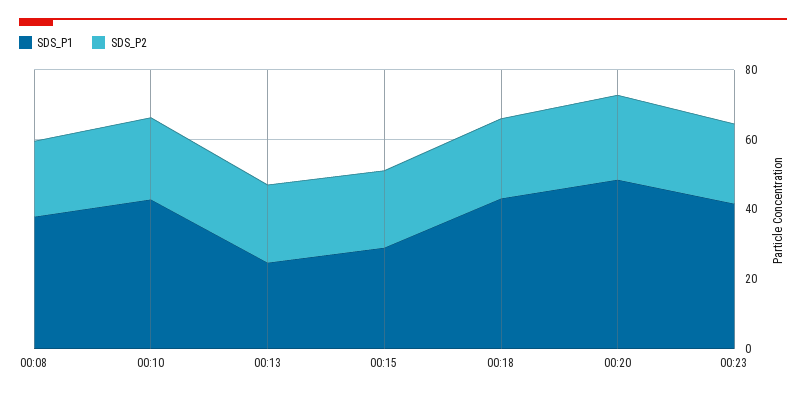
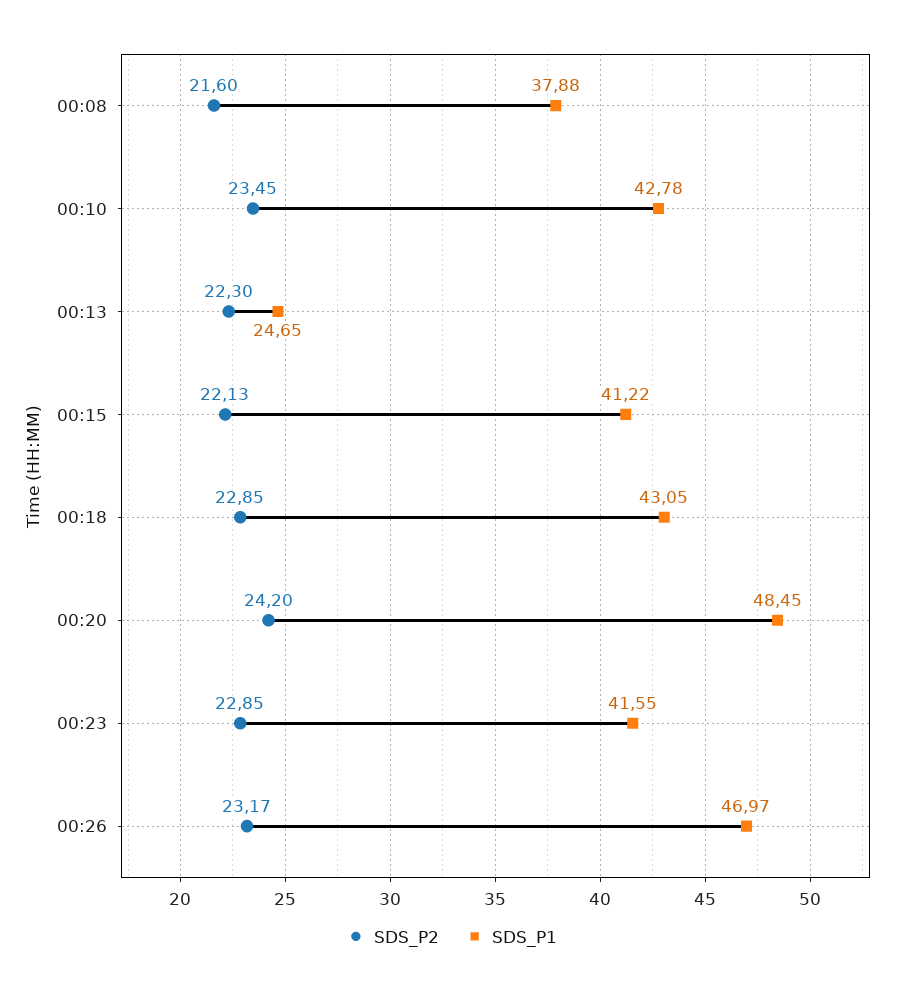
SDS_P1, 00:15: 30 -> 41.22
SDS_P2, 00:26: none -> 23.17
SDS_P1, 00:26: none -> 46.97

